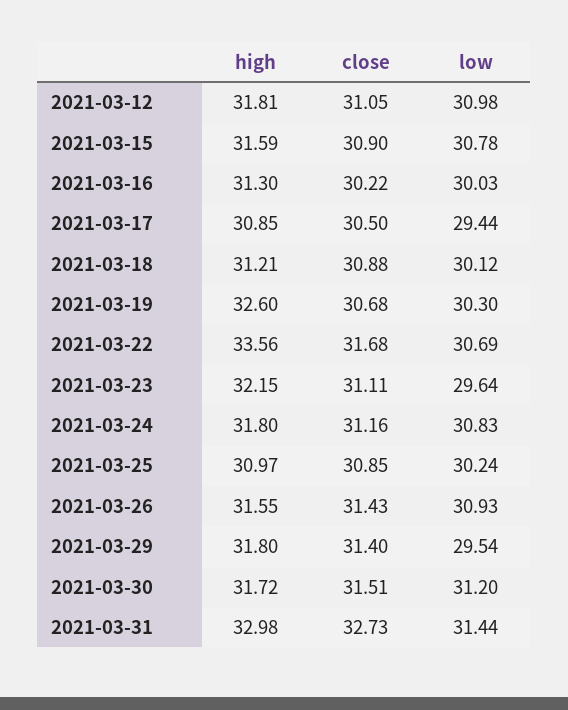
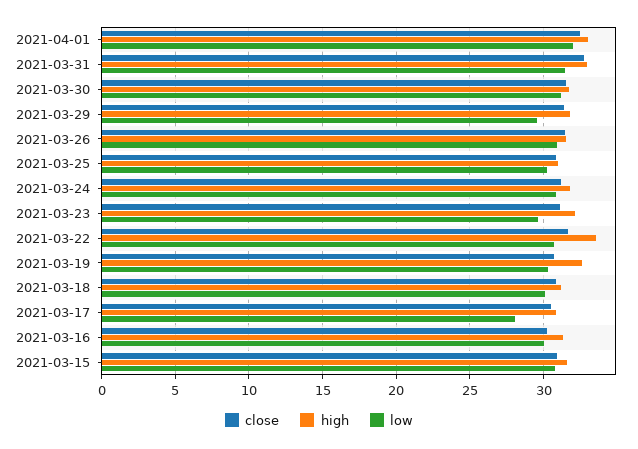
high, 2021-03-12: 31.81 -> none
close, 2021-03-12: 31.05 -> none
low, 2021-03-12: 30.98 -> none
low, 2021-03-17: 29.44 -> 28
close, 2021-04-01: none -> 32.5
high, 2021-04-01: none -> 33
low, 2021-04-01: none -> 32

